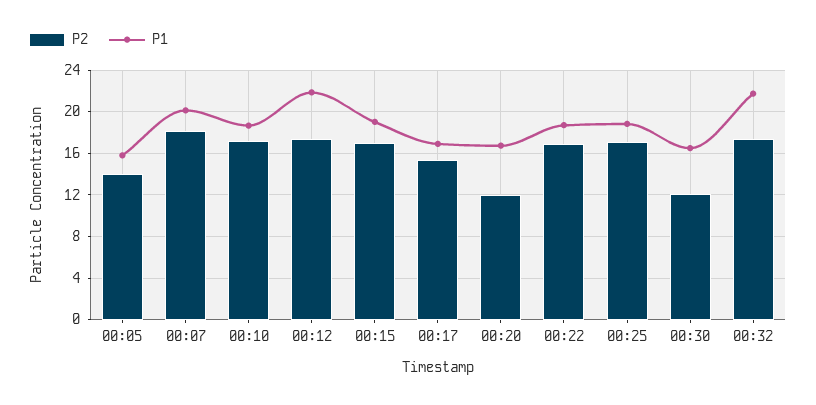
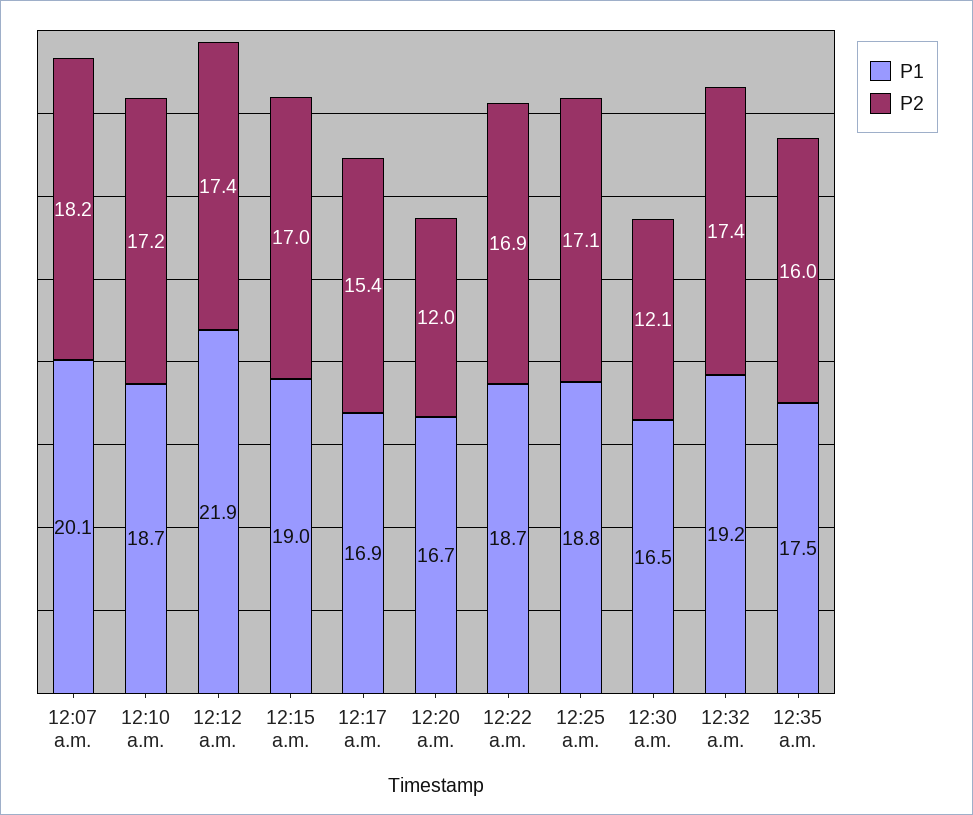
P2, 00:05: 14 -> none
P1, 00:05: 16 -> none
P1, 00:32: 22 -> 19.2
P1, 12:35 a.m.: none -> 17.5
P2, 12:35 a.m.: none -> 16

